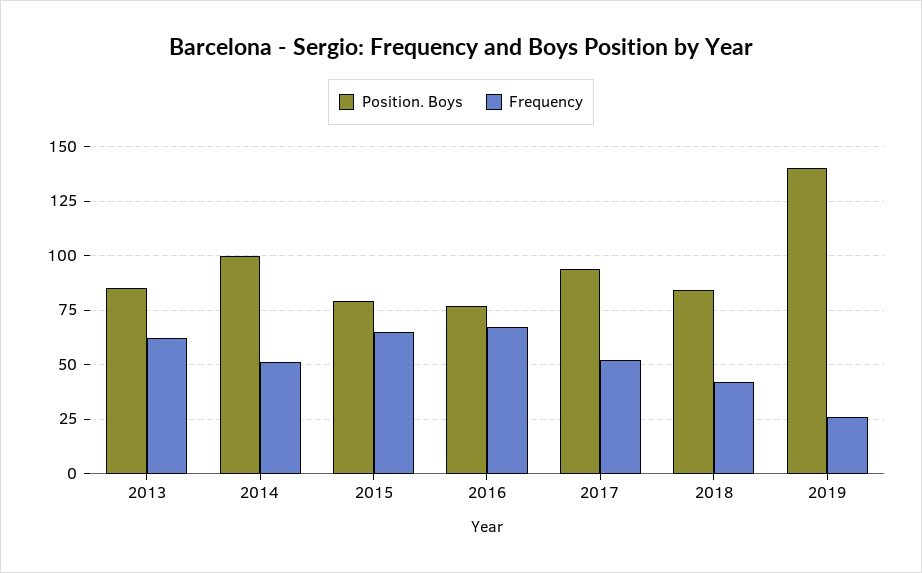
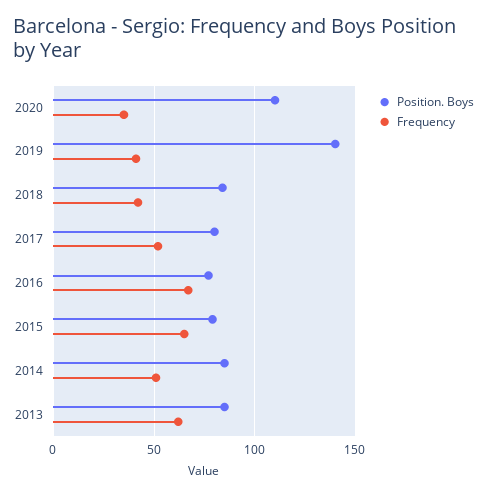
Position. Boys, 2014: 100 -> 85
Position. Boys, 2017: 95 -> 80
Frequency, 2019: 25 -> 40
Position. Boys, 2020: none -> 110
Frequency, 2020: none -> 35

